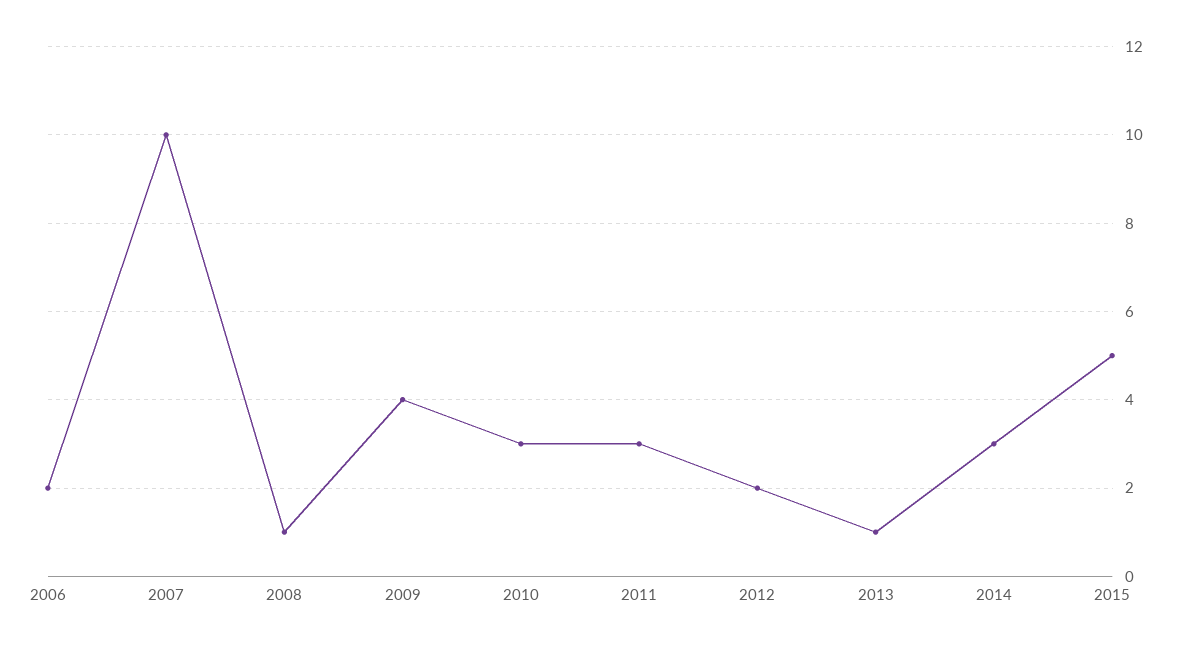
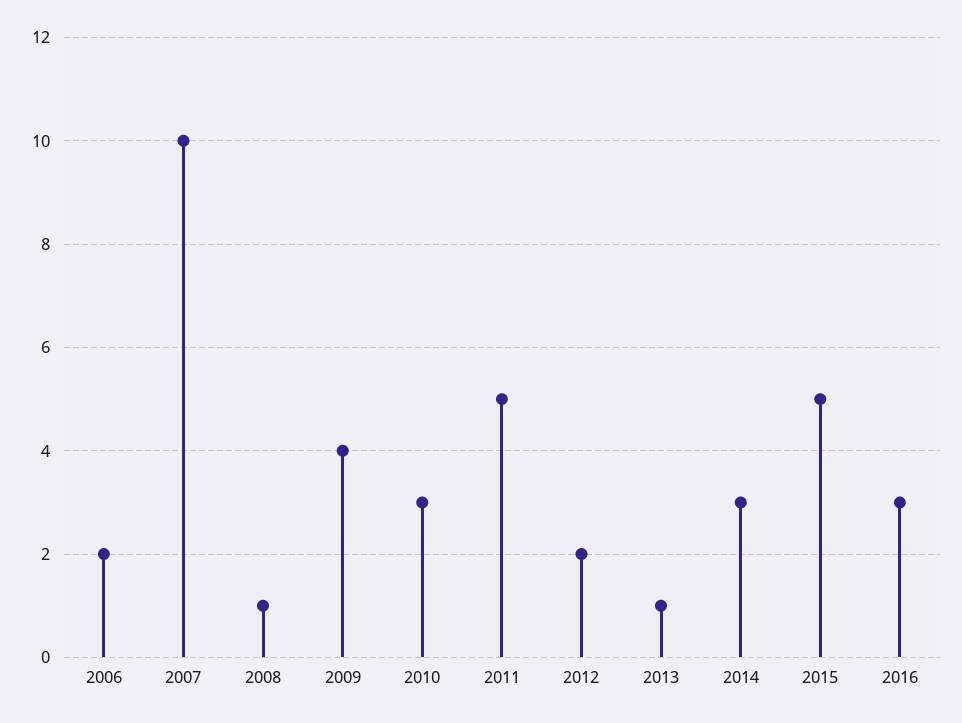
2011: 3 -> 5
2016: none -> 3

